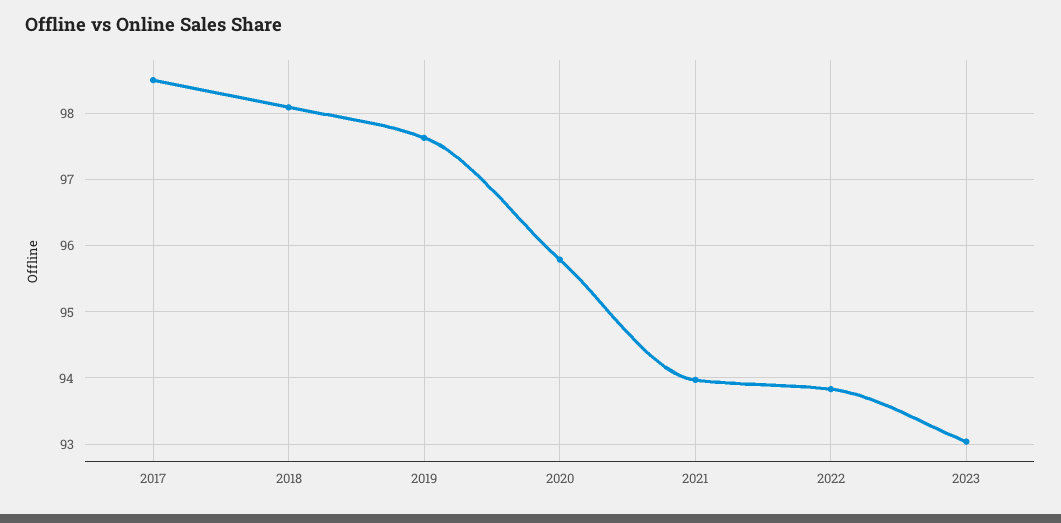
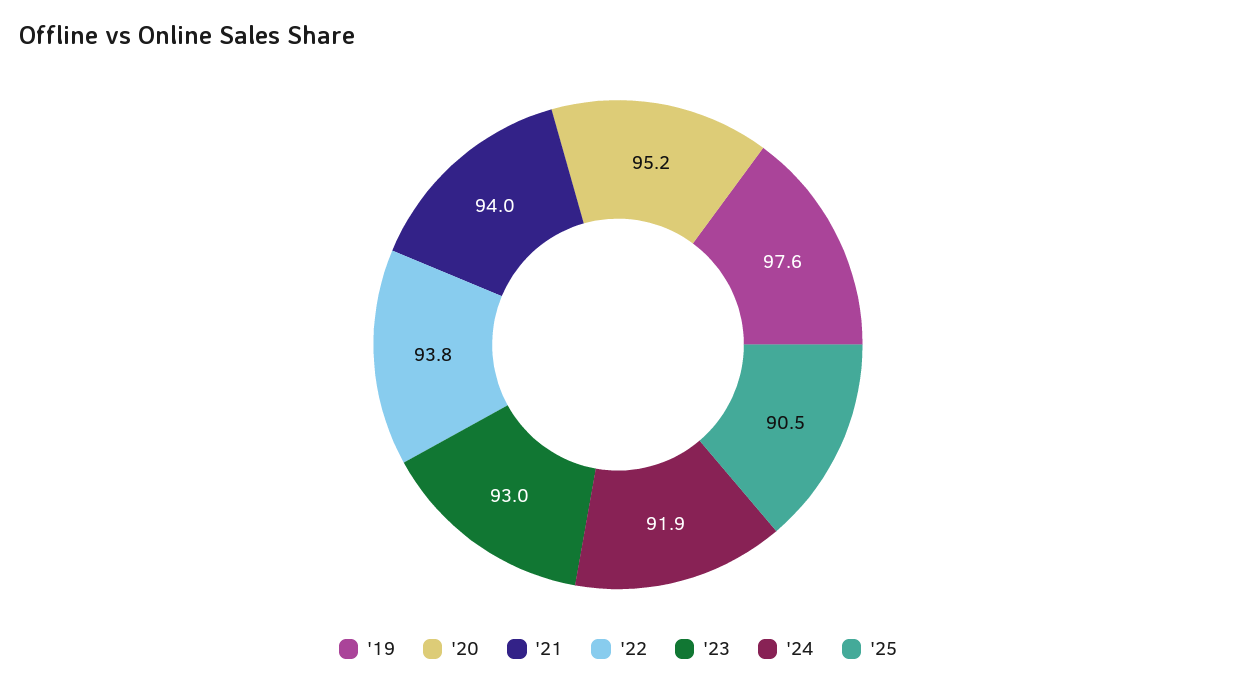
2017: 98.5 -> none
2018: 98.1 -> none
2020: 95.8 -> 95.2
'24: none -> 91.9
'25: none -> 90.5

